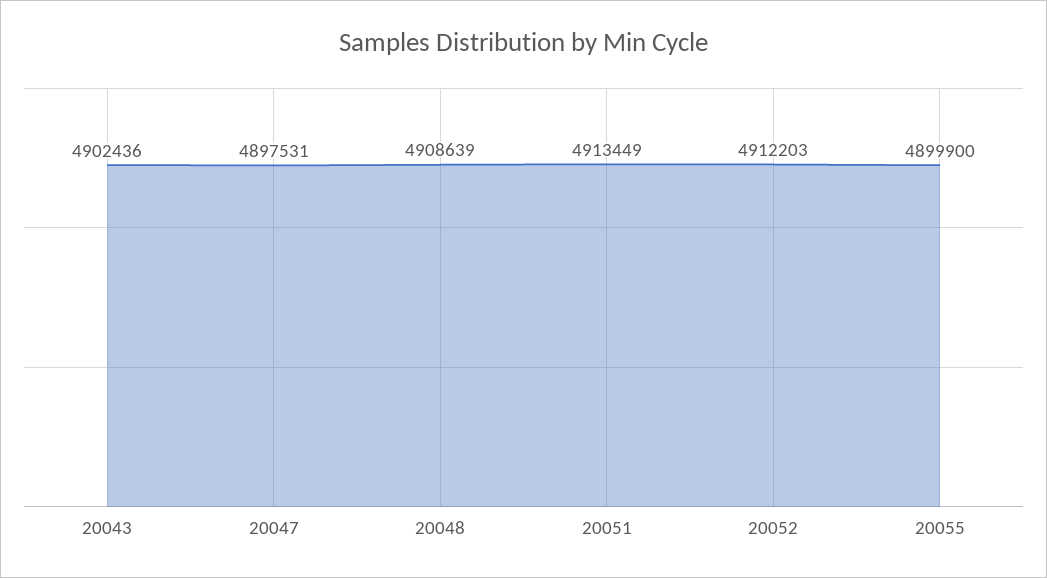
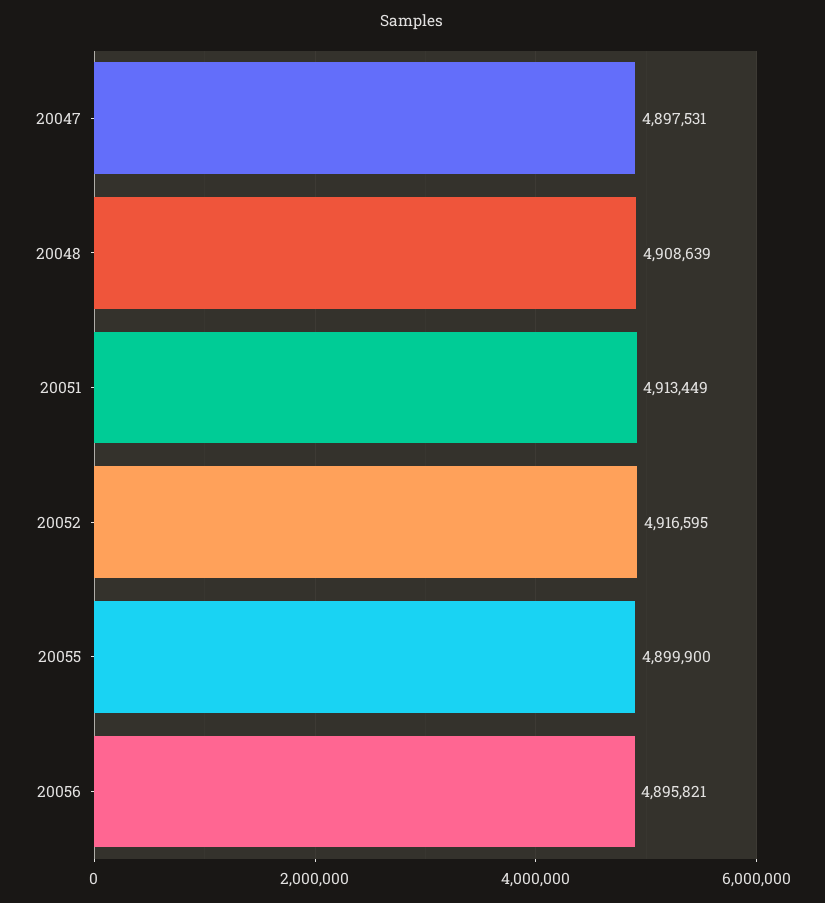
20043: 4902436 -> none
20052: 4912203 -> 4916595
20056: none -> 4895821

